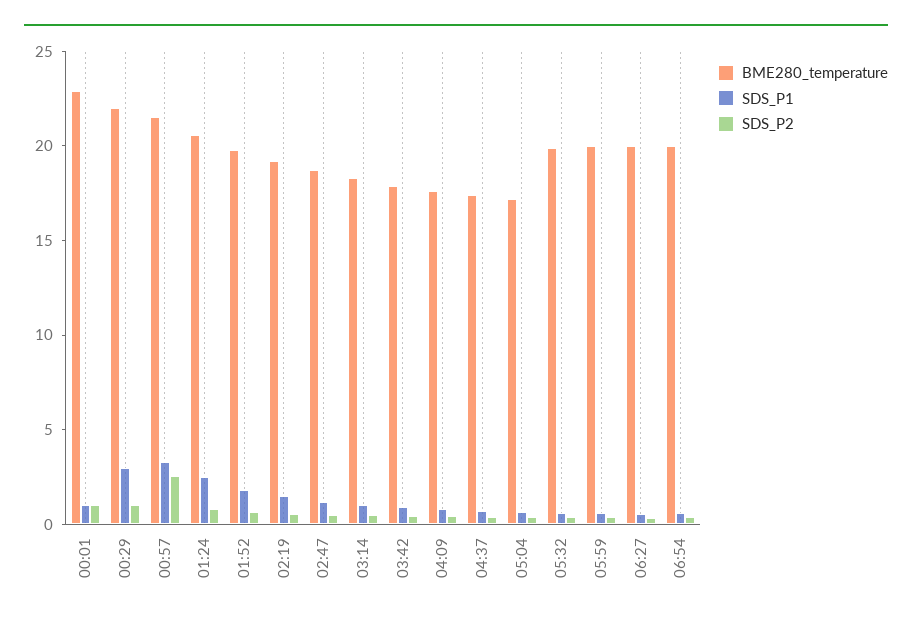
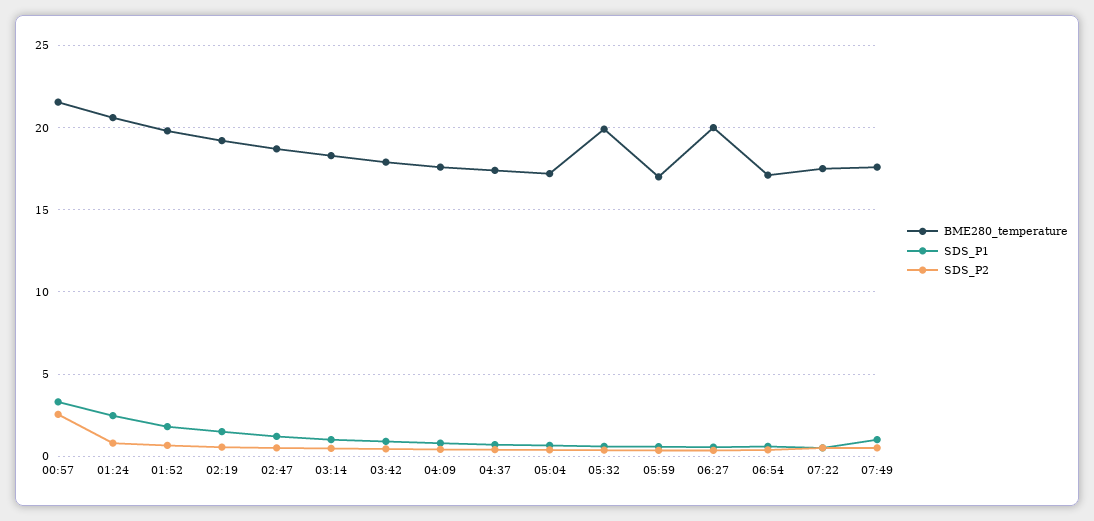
BME280_temperature, 00:01: 23 -> none
SDS_P1, 00:01: 1 -> none
SDS_P2, 00:01: 1 -> none
BME280_temperature, 00:29: 22 -> none
SDS_P1, 00:29: 3 -> none
SDS_P2, 00:29: 1 -> none
BME280_temperature, 05:59: 20 -> 17
BME280_temperature, 06:54: 20 -> 17
BME280_temperature, 07:22: none -> 17.5
SDS_P1, 07:22: none -> 0.5
SDS_P2, 07:22: none -> 0.5
BME280_temperature, 07:49: none -> 17.5
SDS_P1, 07:49: none -> 1
SDS_P2, 07:49: none -> 0.5

